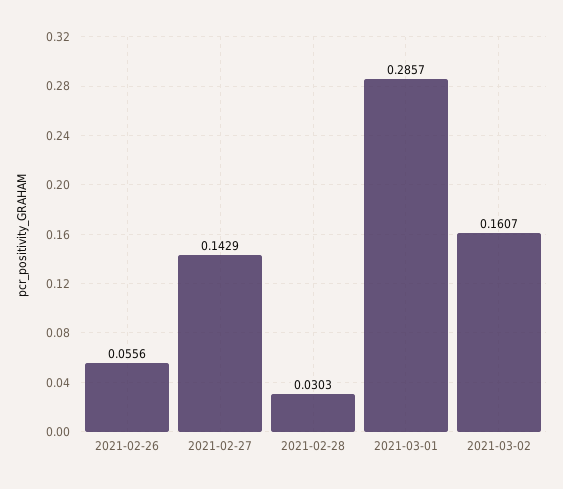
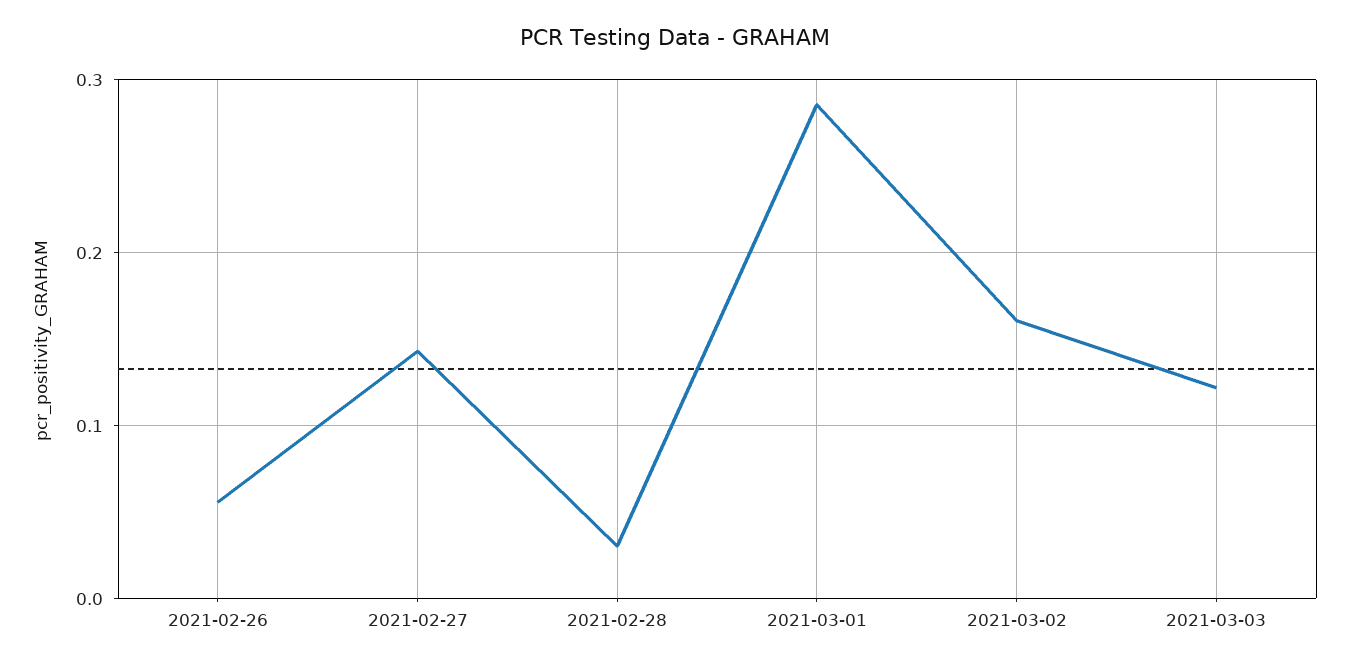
2021-03-03: none -> 0.12

